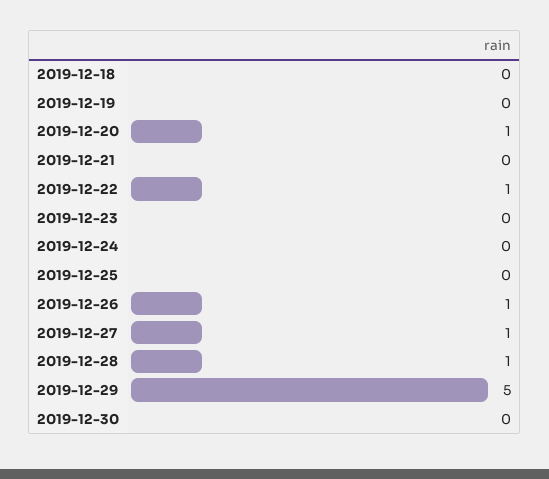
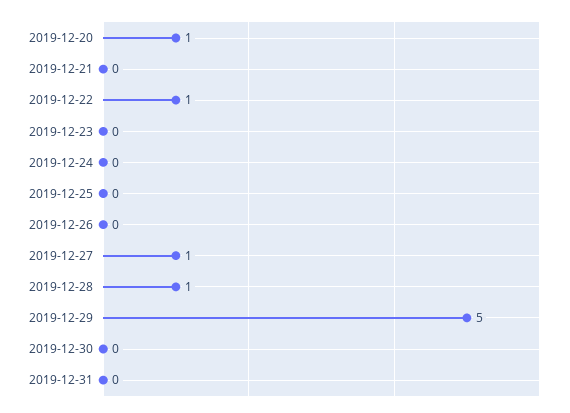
2019-12-18: 0 -> none
2019-12-19: 0 -> none
2019-12-26: 1 -> 0
2019-12-31: none -> 0

